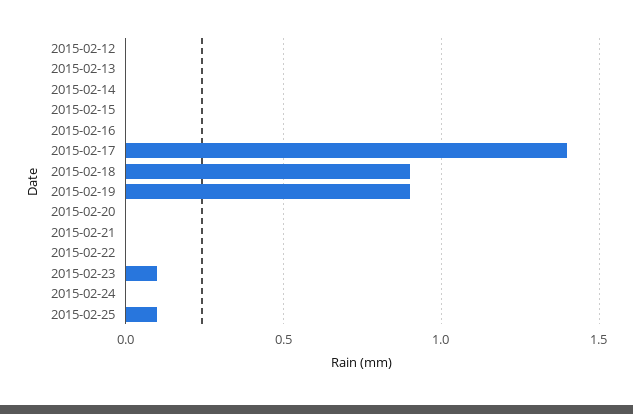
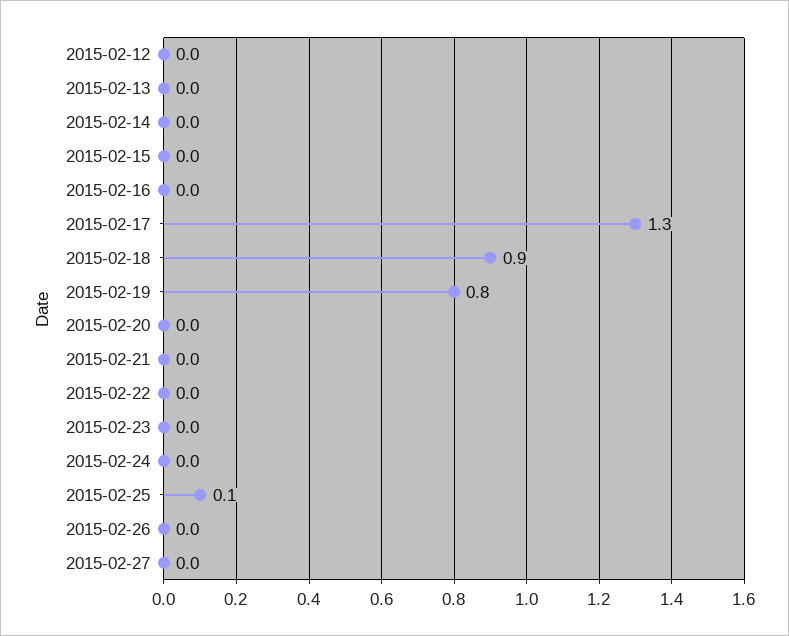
2015-02-17: 1.4 -> 1.3
2015-02-19: 0.9 -> 0.8
2015-02-23: 0.1 -> 0
2015-02-26: none -> 0
2015-02-27: none -> 0

